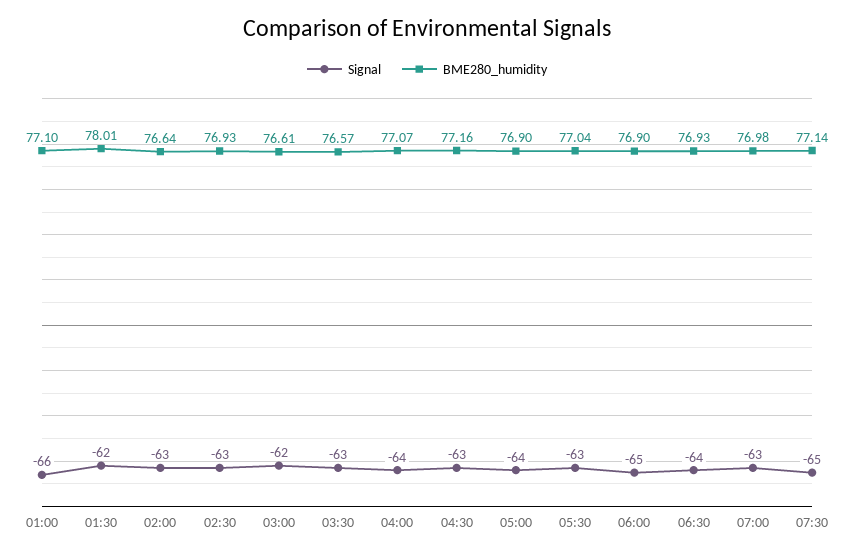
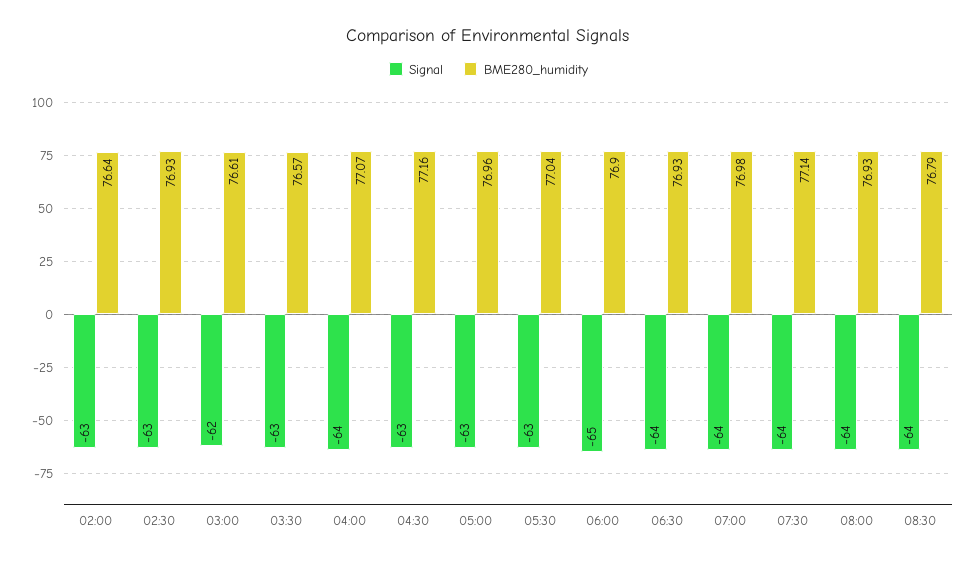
Signal, 01:00: -66 -> none
BME280_humidity, 01:00: 77.1 -> none
Signal, 01:30: -62 -> none
BME280_humidity, 01:30: 78.01 -> none
Signal, 05:00: -64 -> -63
BME280_humidity, 05:00: 76.9 -> 76.96
Signal, 07:00: -63 -> -64
Signal, 07:30: -65 -> -64
Signal, 08:00: none -> -64
BME280_humidity, 08:00: none -> 76.93
Signal, 08:30: none -> -64
BME280_humidity, 08:30: none -> 76.79

